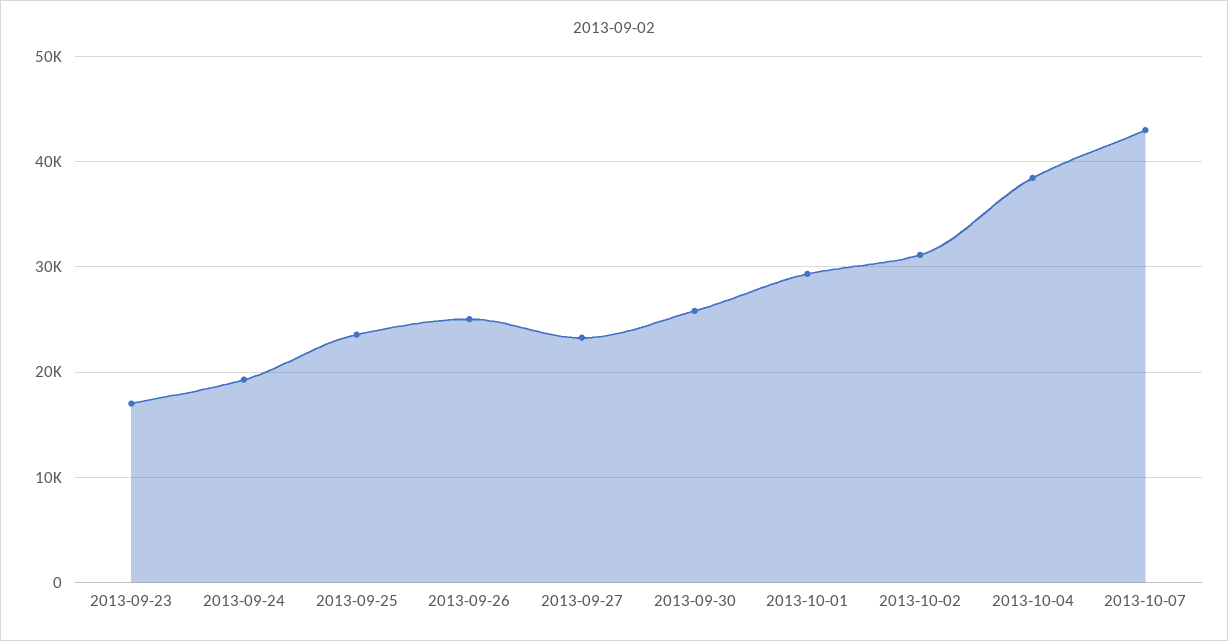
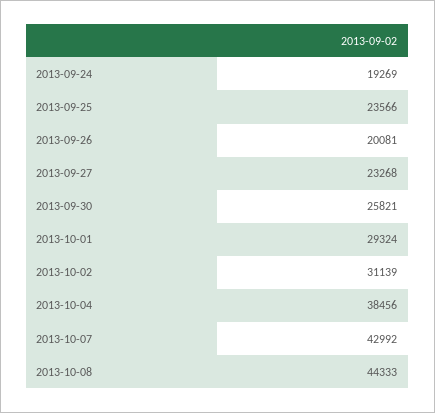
2013-09-23: 17000 -> none
2013-09-26: 25000 -> 20081
2013-10-08: none -> 44333

